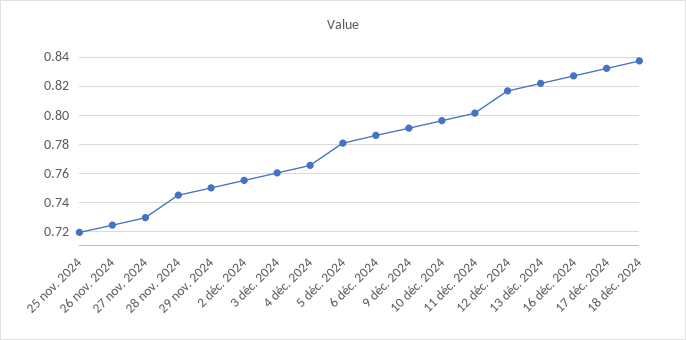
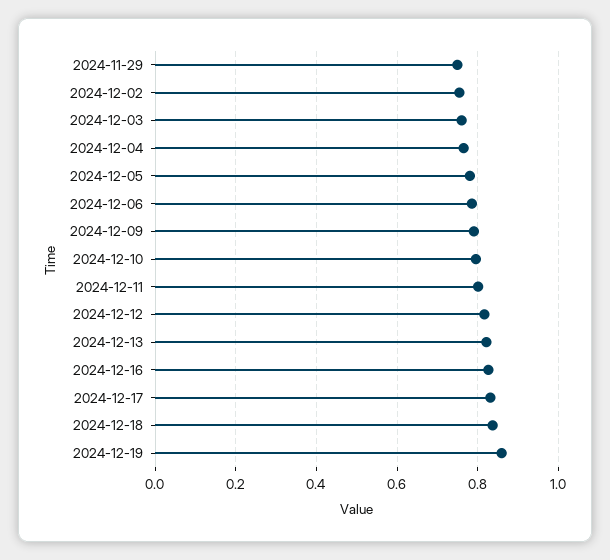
25 nov. 2024: 0.72 -> none
26 nov. 2024: 0.725 -> none
27 nov. 2024: 0.73 -> none
28 nov. 2024: 0.745 -> none
2024-12-19: none -> 0.86

